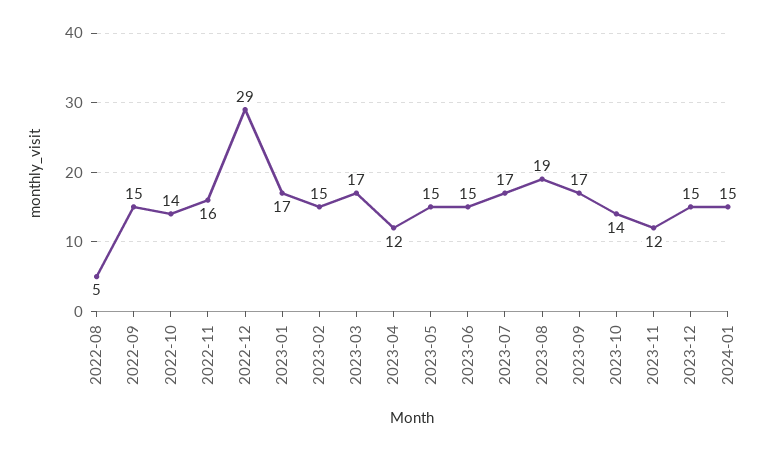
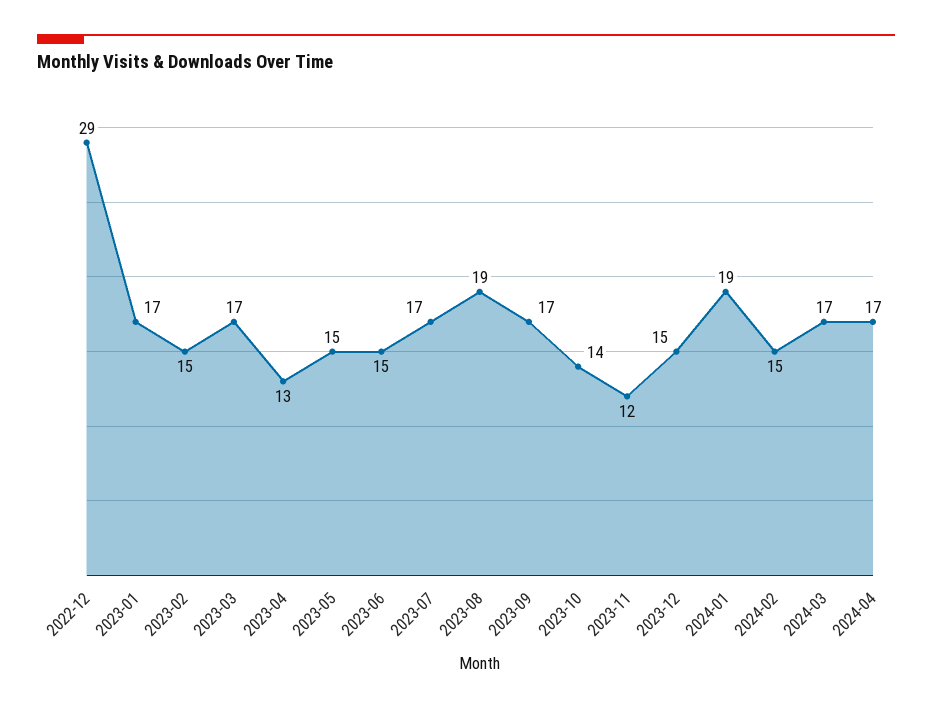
2022-08: 5 -> none
2022-09: 15 -> none
2022-10: 14 -> none
2022-11: 16 -> none
2023-04: 12 -> 13
2024-01: 15 -> 19
2024-02: none -> 15
2024-03: none -> 17
2024-04: none -> 17

